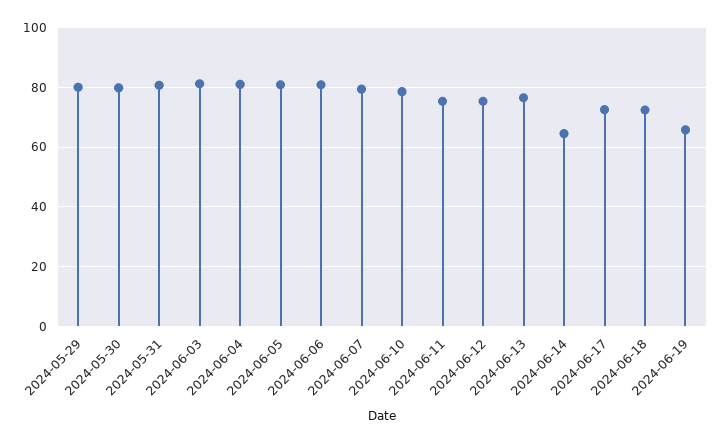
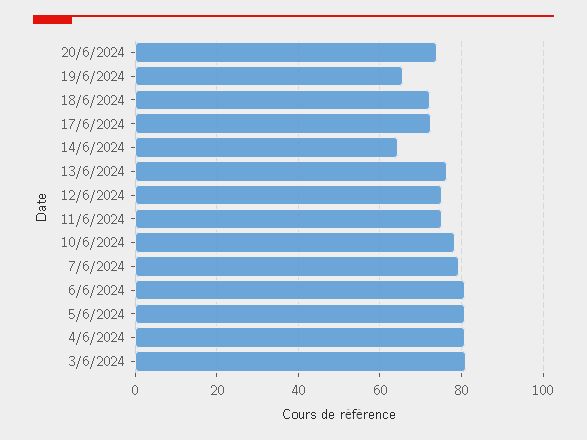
2024-05-29: 80 -> none
2024-05-30: 80 -> none
2024-05-31: 80 -> none
20/6/2024: none -> 74

